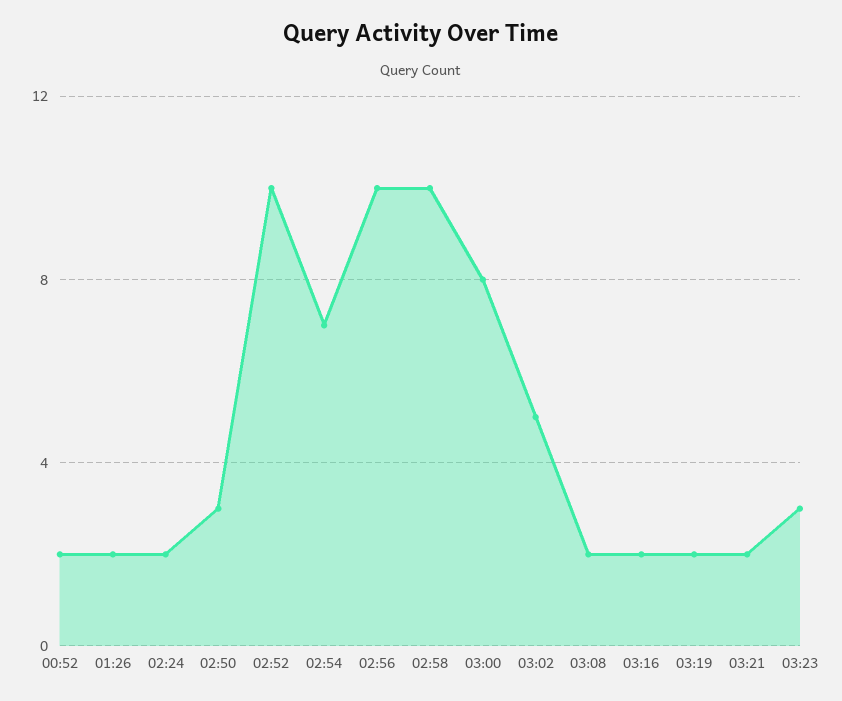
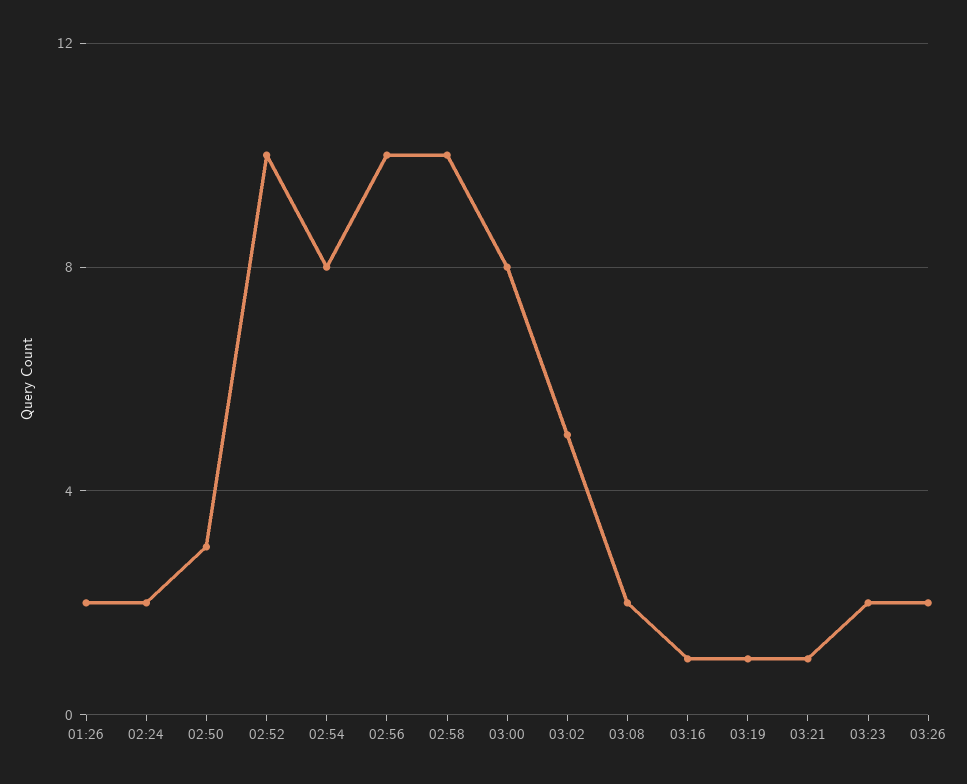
00:52: 2 -> none
02:54: 7 -> 8
03:16: 2 -> 1
03:19: 2 -> 1
03:21: 2 -> 1
03:23: 3 -> 2
03:26: none -> 2

